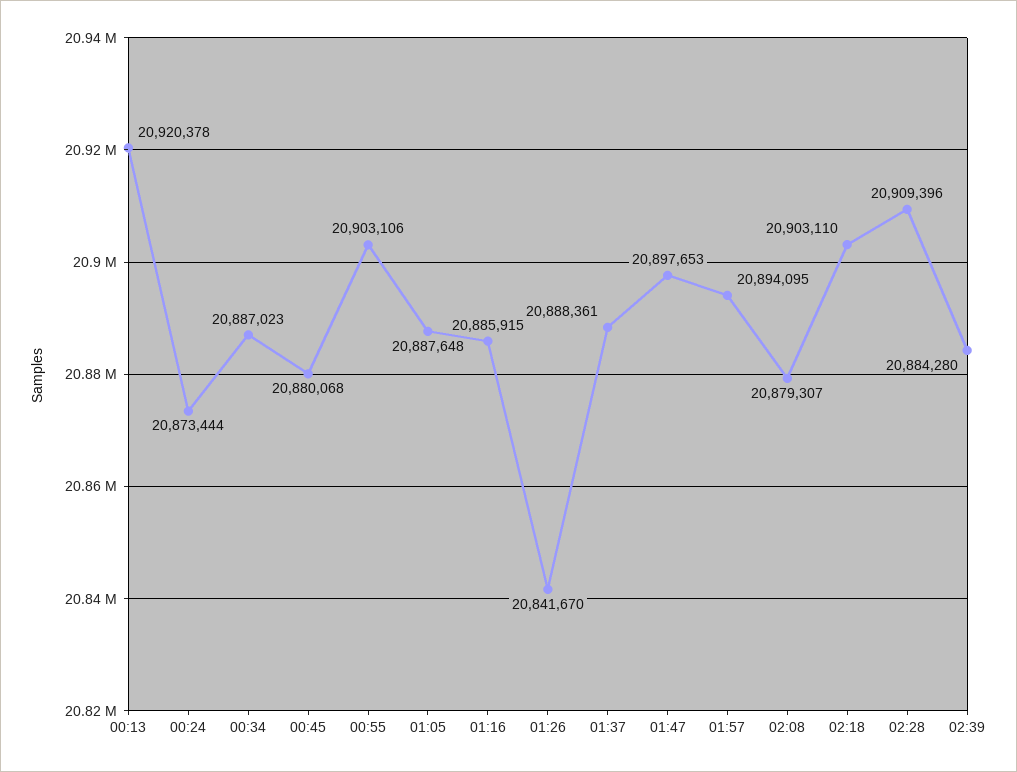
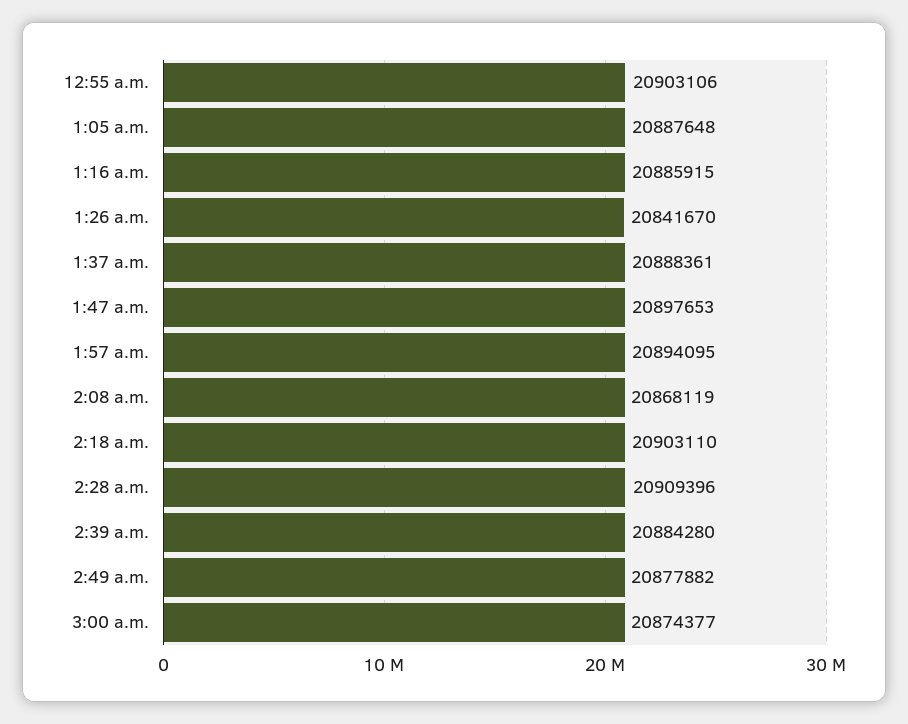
00:13: 20920378 -> none
00:24: 20873444 -> none
00:34: 20887023 -> none
00:45: 20880068 -> none
02:08: 20879307 -> 20868119
2:49 a.m.: none -> 20877882
3:00 a.m.: none -> 20874377

